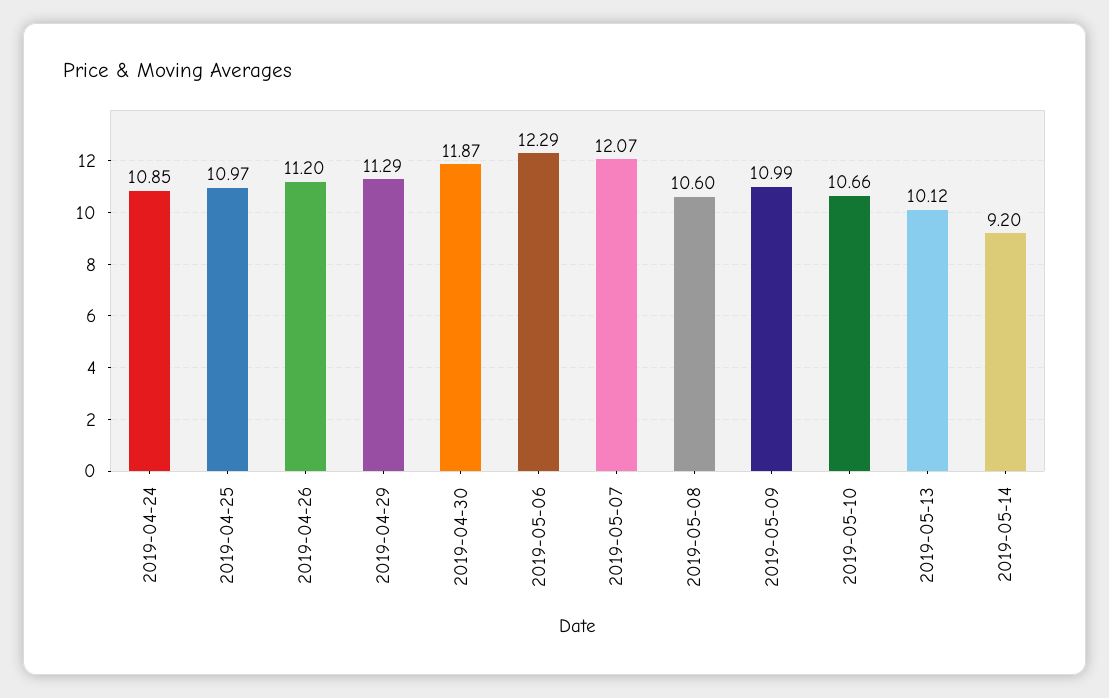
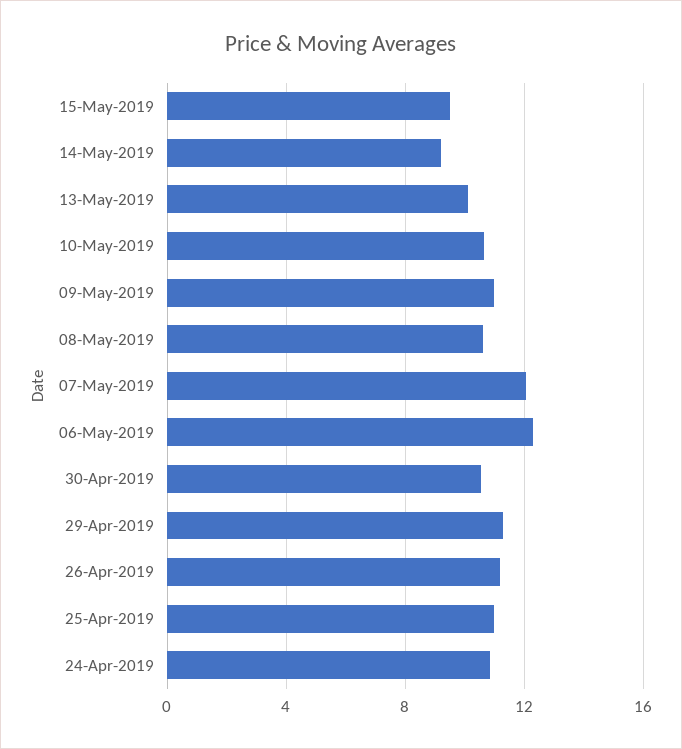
2019-04-30: 11.87 -> 10.5
15-May-2019: none -> 9.5

